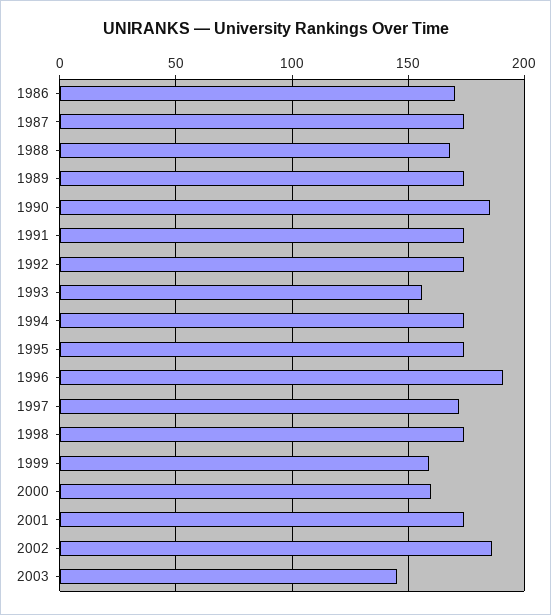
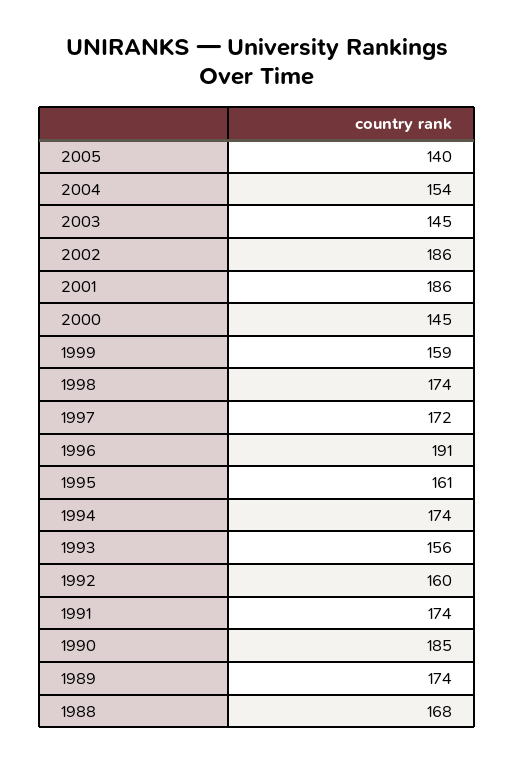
1986: 170 -> none
1987: 175 -> none
1992: 175 -> 160
1995: 175 -> 161
2000: 160 -> 145
2001: 175 -> 186
2005: none -> 140
2004: none -> 154

